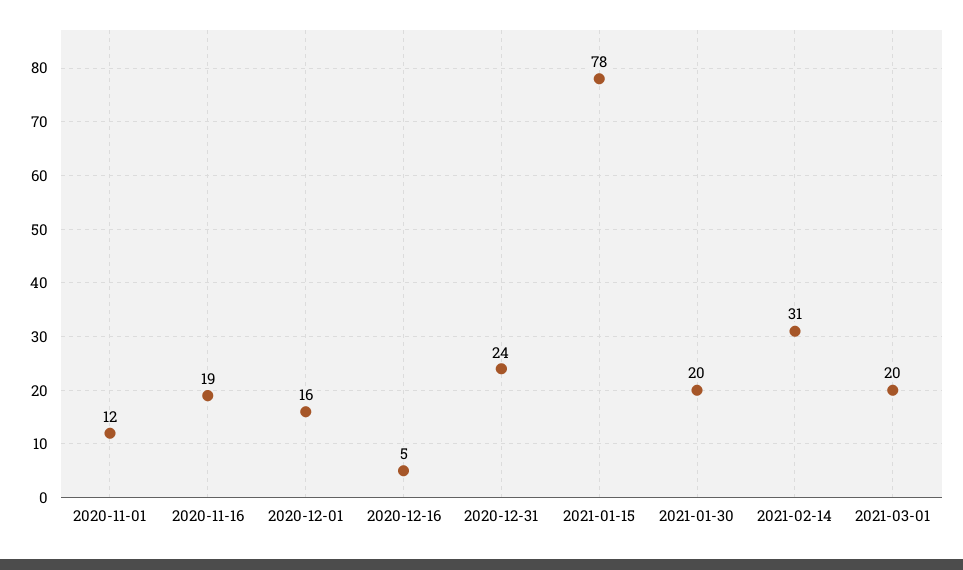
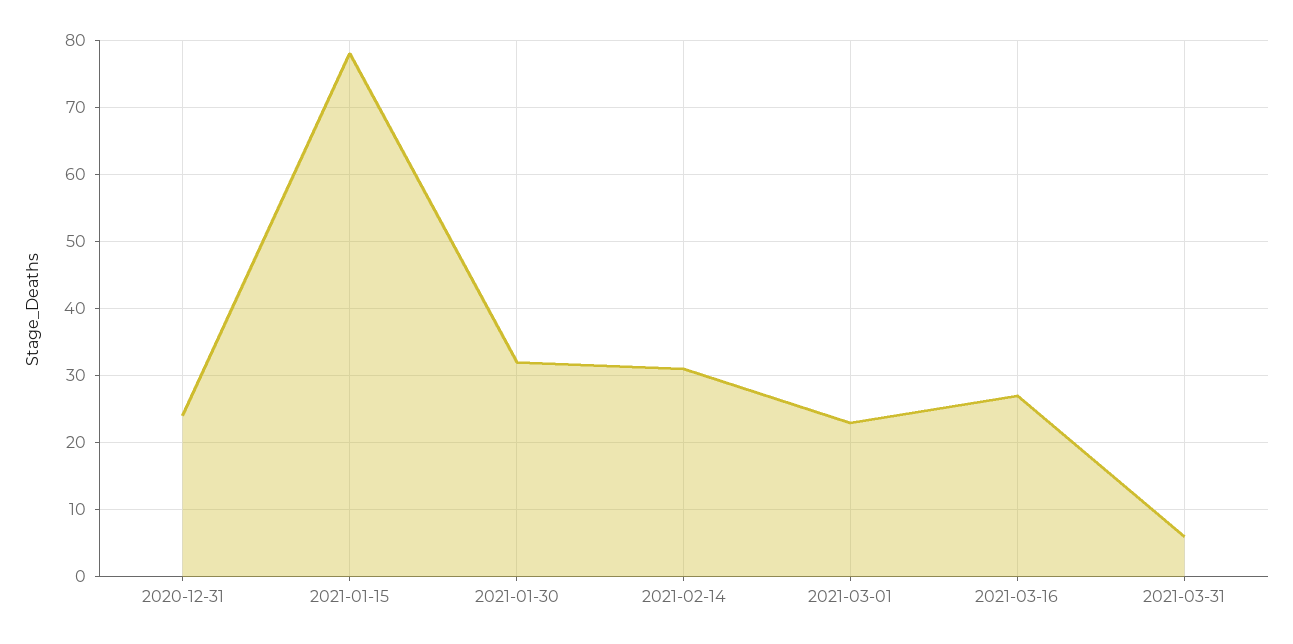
2020-11-01: 12 -> none
2020-11-16: 19 -> none
2020-12-01: 16 -> none
2020-12-16: 5 -> none
2021-01-30: 20 -> 32
2021-03-01: 20 -> 23
2021-03-16: none -> 27
2021-03-31: none -> 6

